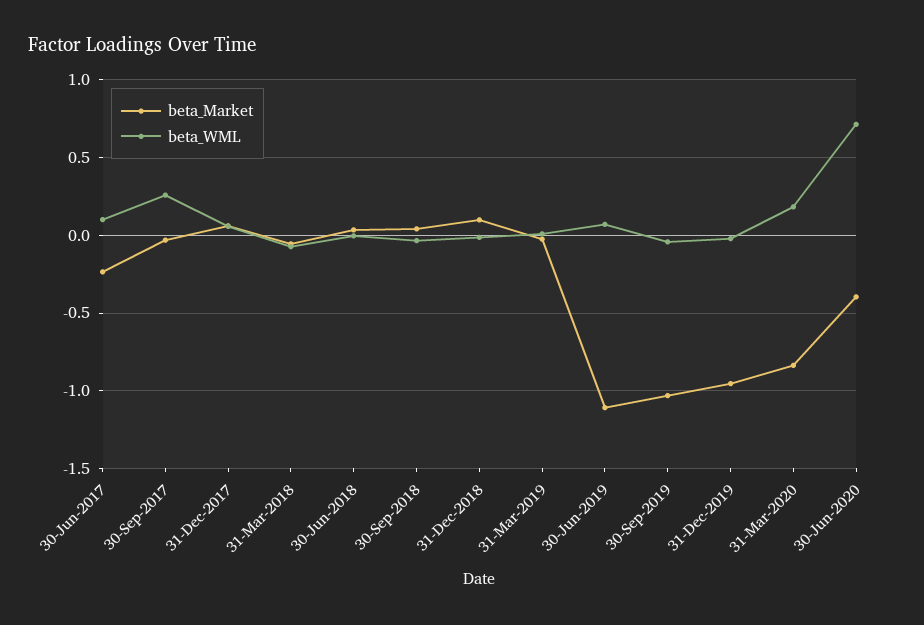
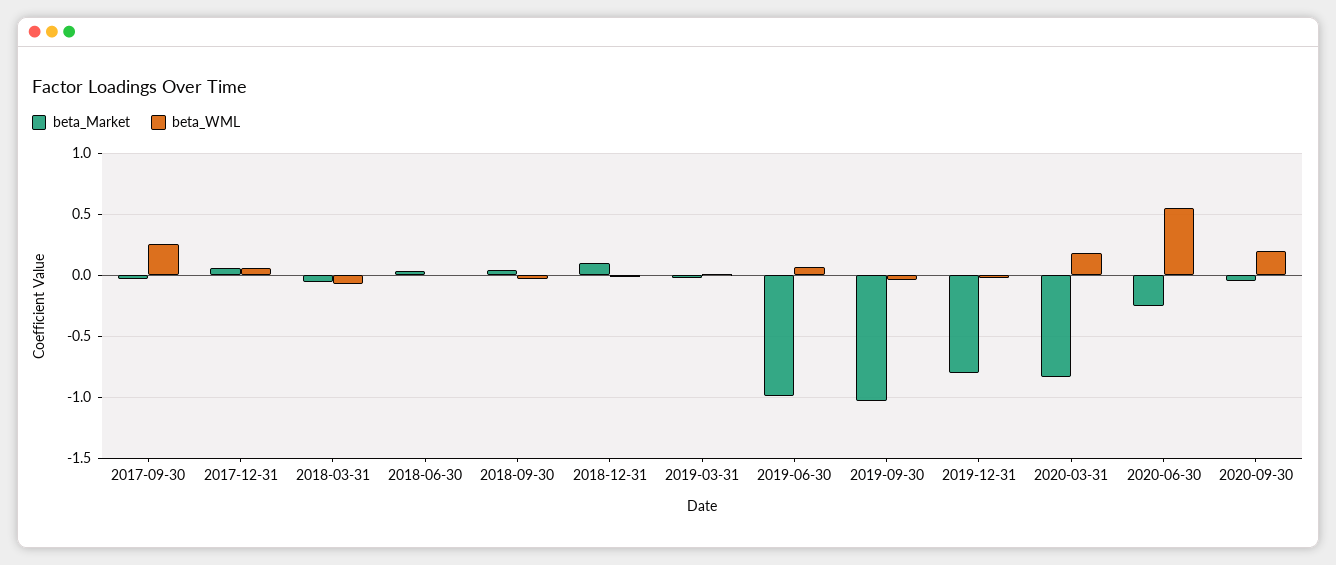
beta_Market, 30-Jun-2017: -0.25 -> none
beta_WML, 30-Jun-2017: 0.1 -> none
beta_Market, 30-Jun-2019: -1.1 -> -1
beta_Market, 31-Dec-2019: -0.95 -> -0.8
beta_Market, 30-Jun-2020: -0.4 -> -0.25
beta_WML, 30-Jun-2020: 0.7 -> 0.55
beta_Market, 2020-09-30: none -> -0.05
beta_WML, 2020-09-30: none -> 0.2

